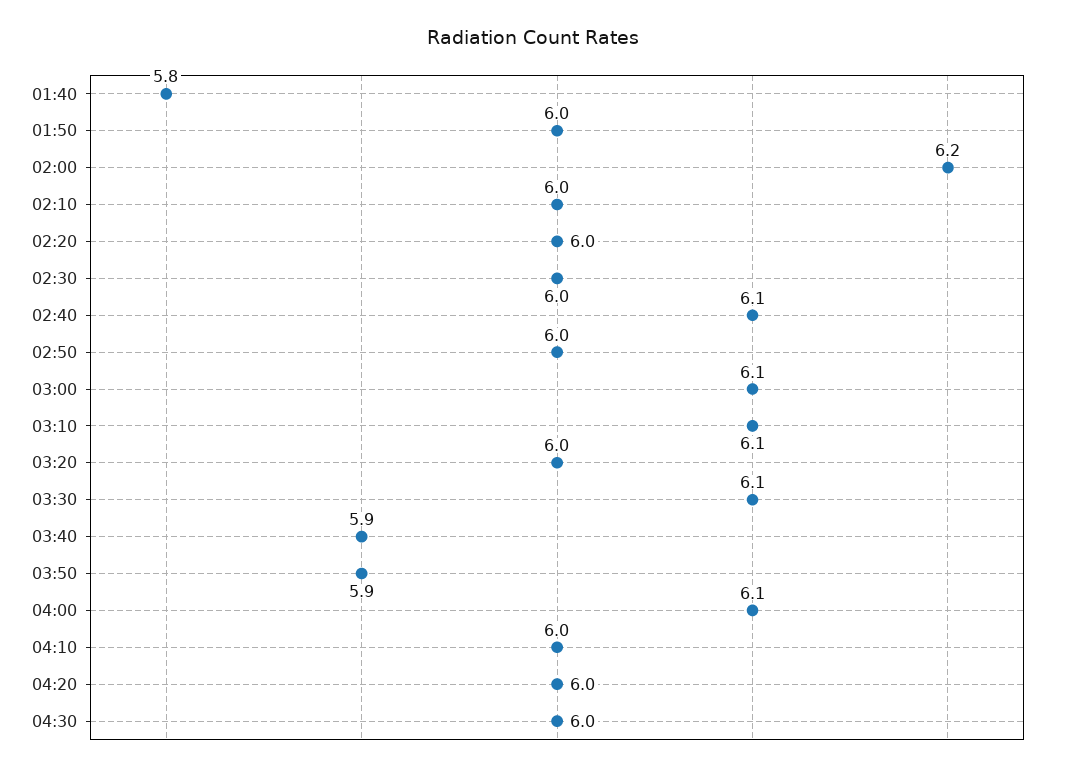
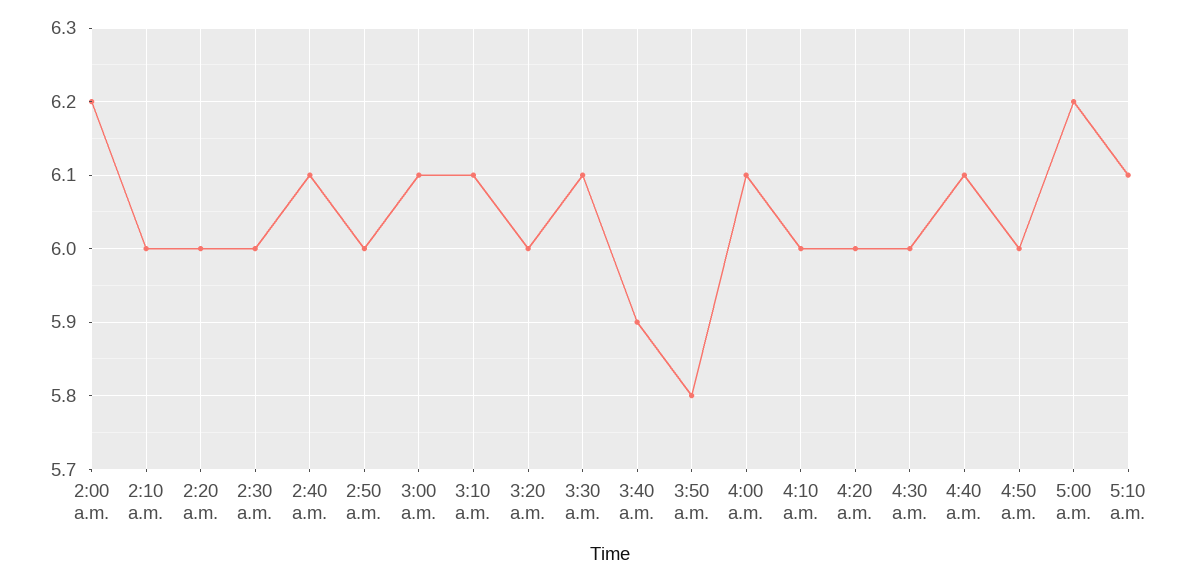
01:40: 5.8 -> none
01:50: 6 -> none
03:50: 5.9 -> 5.8
4:40 a.m.: none -> 6.1
4:50 a.m.: none -> 6
5:00 a.m.: none -> 6.2
5:10 a.m.: none -> 6.1

